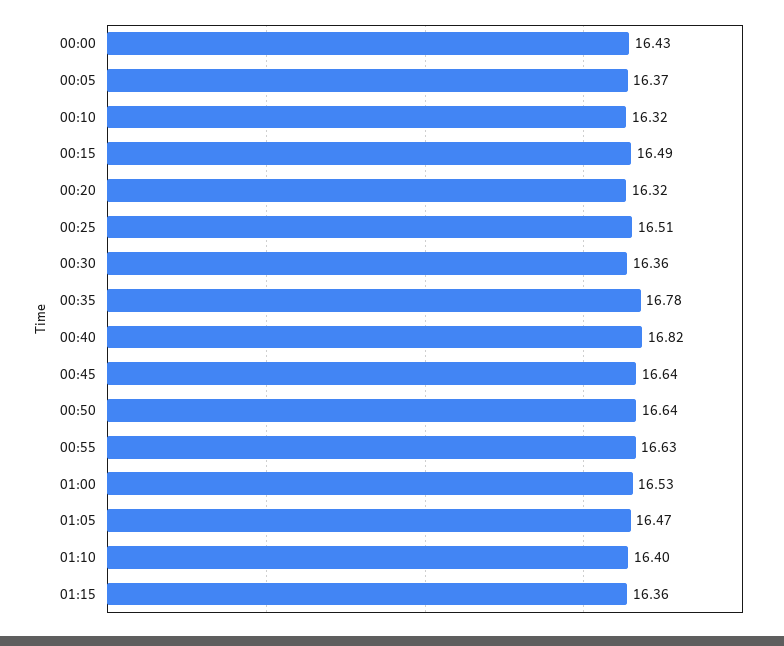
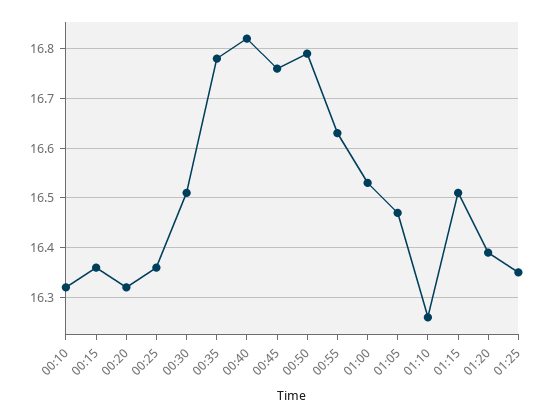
00:00: 16.43 -> none
00:05: 16.37 -> none
00:15: 16.49 -> 16.35
00:25: 16.51 -> 16.35
00:30: 16.36 -> 16.5
00:45: 16.64 -> 16.75
00:50: 16.64 -> 16.8
01:10: 16.4 -> 16.25
01:15: 16.36 -> 16.5
01:20: none -> 16.4
01:25: none -> 16.35

